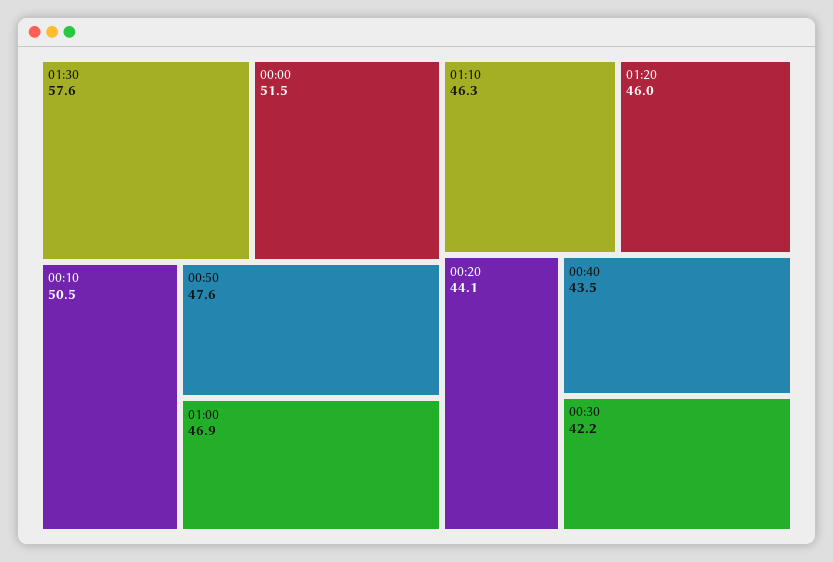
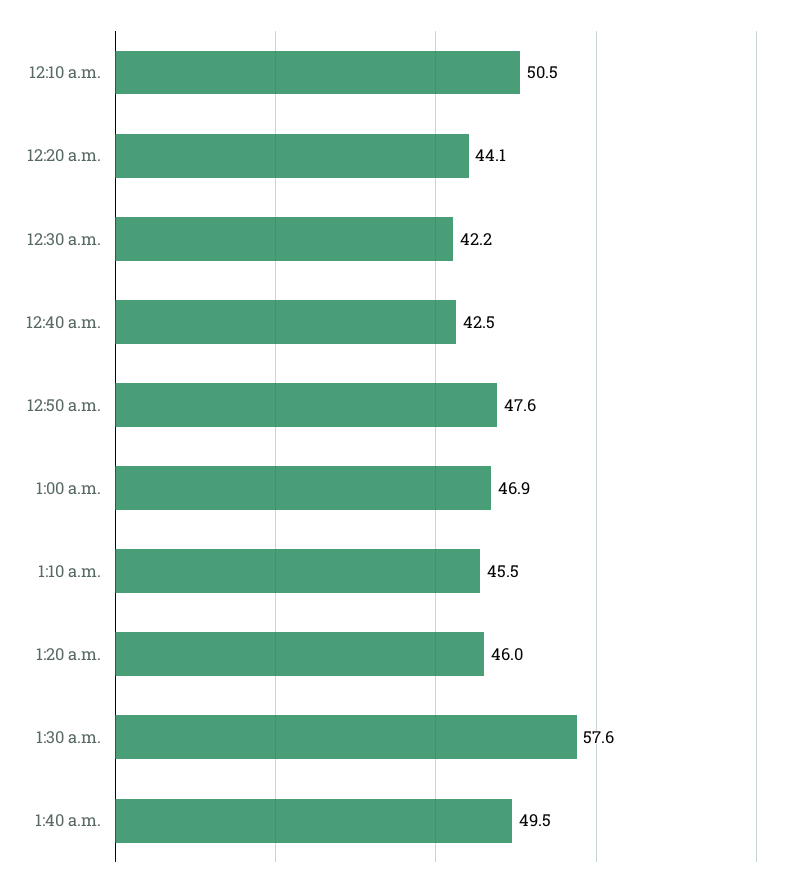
00:00: 51.5 -> none
01:10: 46.3 -> 45.5
00:40: 43.5 -> 42.5
1:40 a.m.: none -> 49.5

